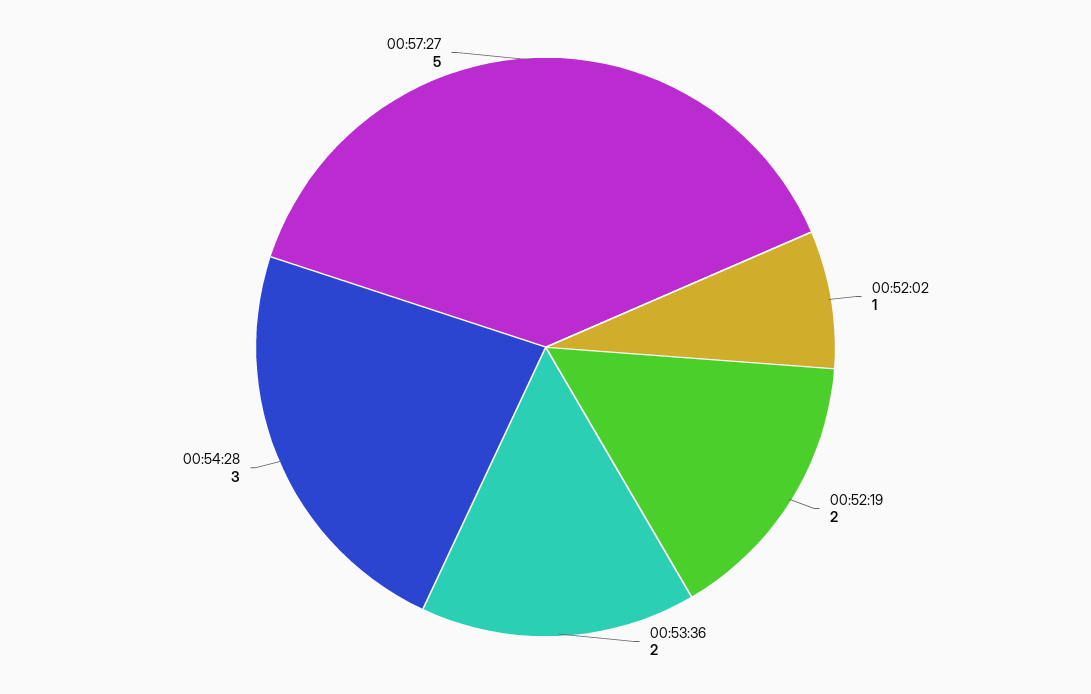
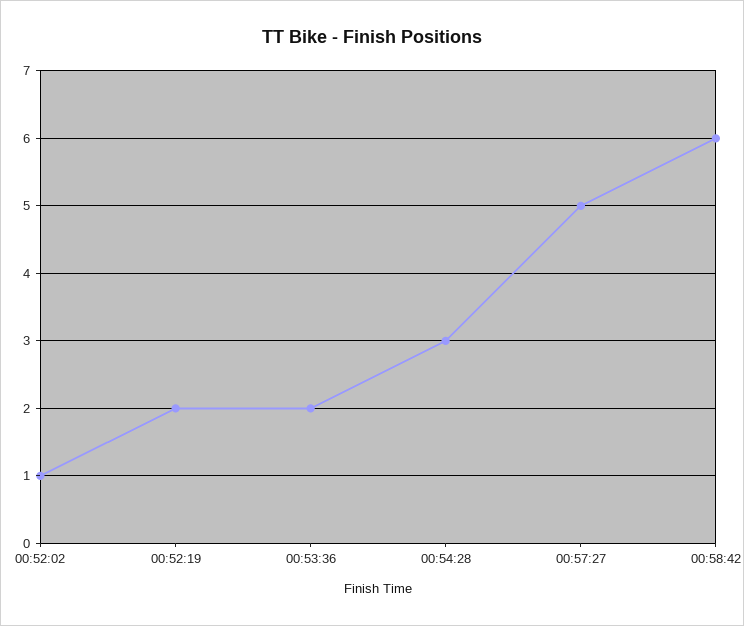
00:58:42: none -> 6

